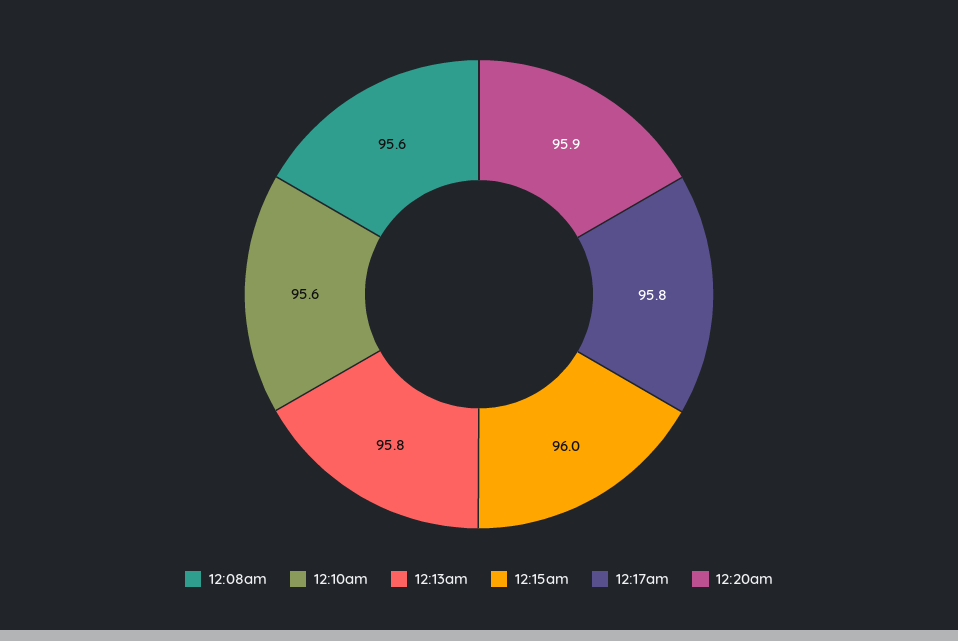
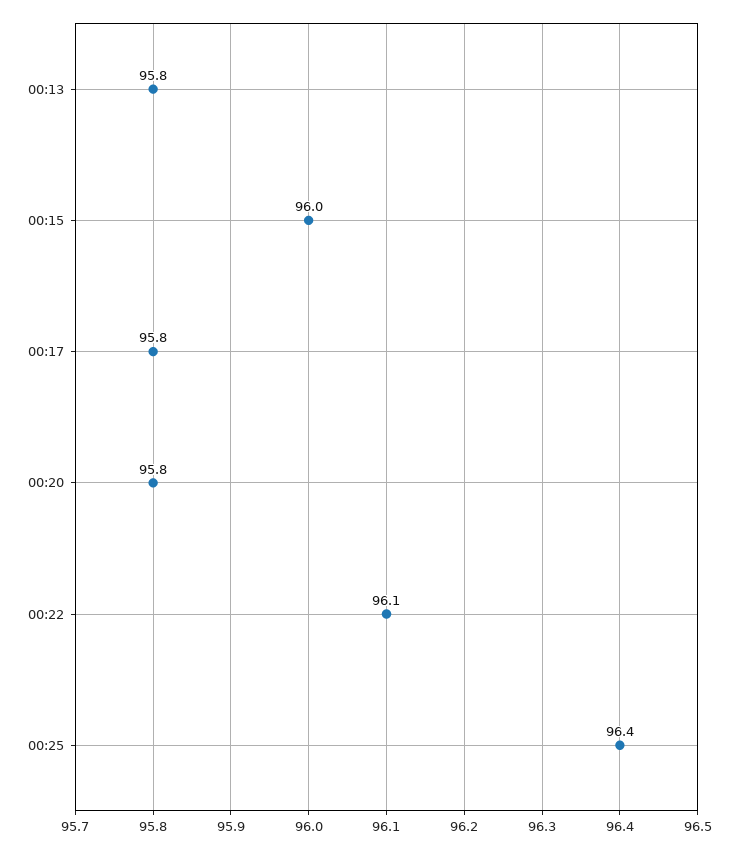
12:08am: 95.6 -> none
12:10am: 95.6 -> none
12:20am: 95.9 -> 95.8
00:22: none -> 96.1
00:25: none -> 96.4

